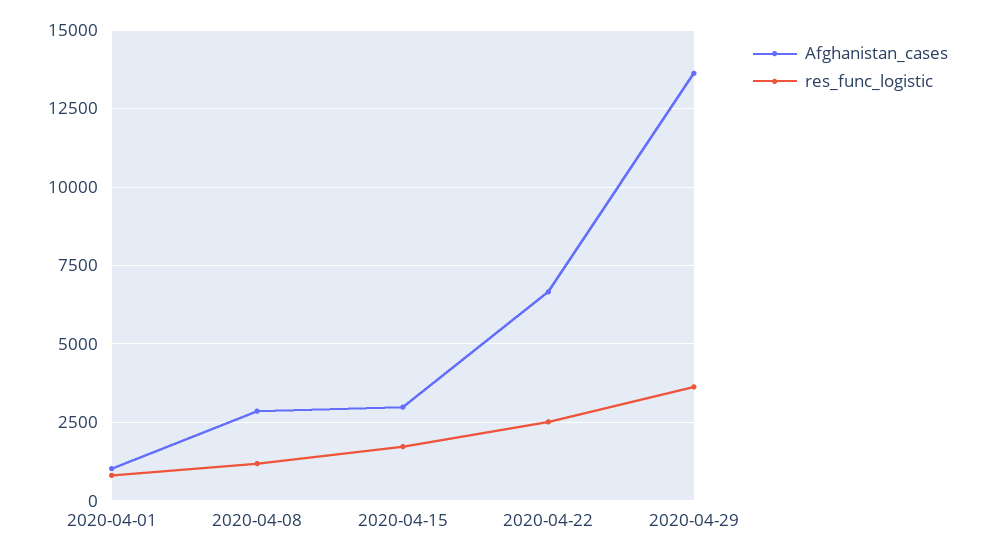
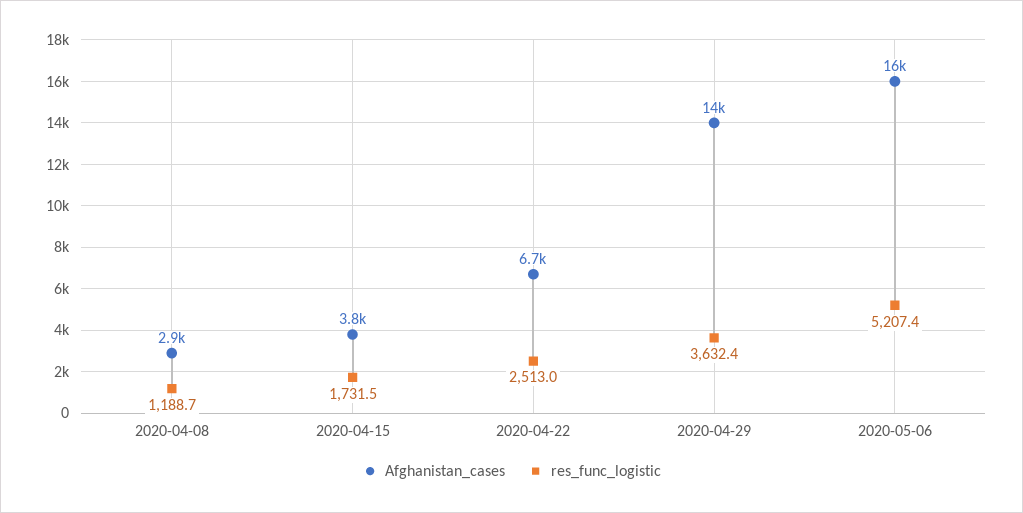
Afghanistan_cases, 2020-04-01: 1000 -> none
res_func_logistic, 2020-04-01: 750 -> none
Afghanistan_cases, 2020-04-15: 3000 -> 3800
Afghanistan_cases, 2020-05-06: none -> 16000
res_func_logistic, 2020-05-06: none -> 5207.4

